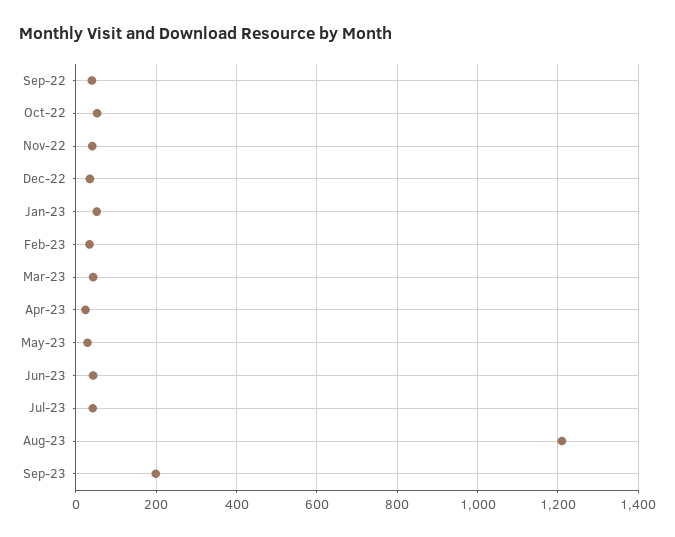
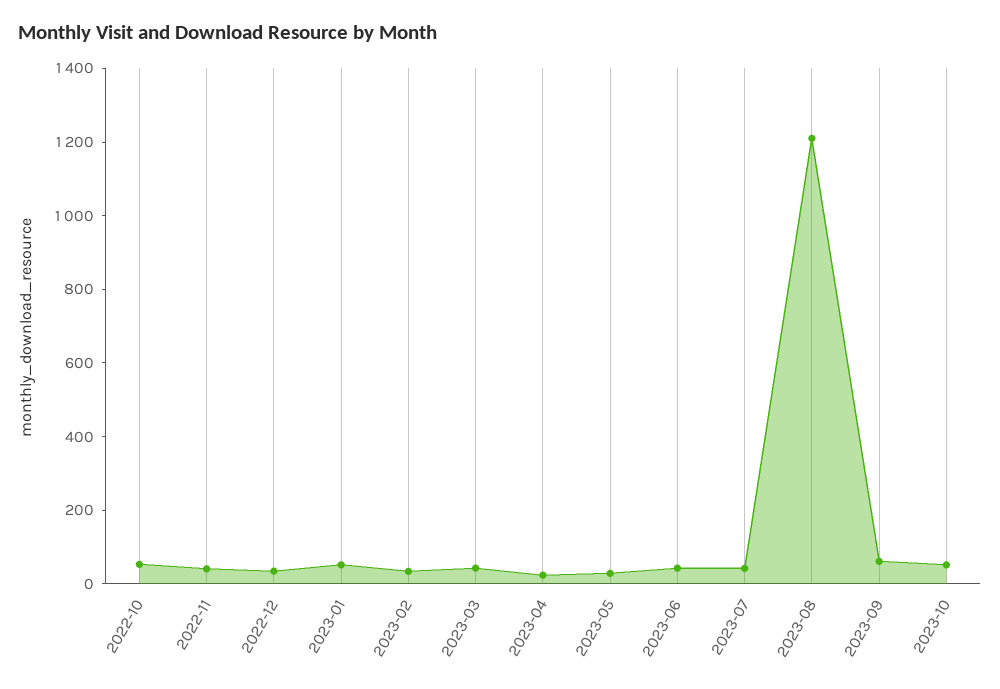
Sep-22: 40 -> none
Sep-23: 200 -> 50
2023-10: none -> 50

